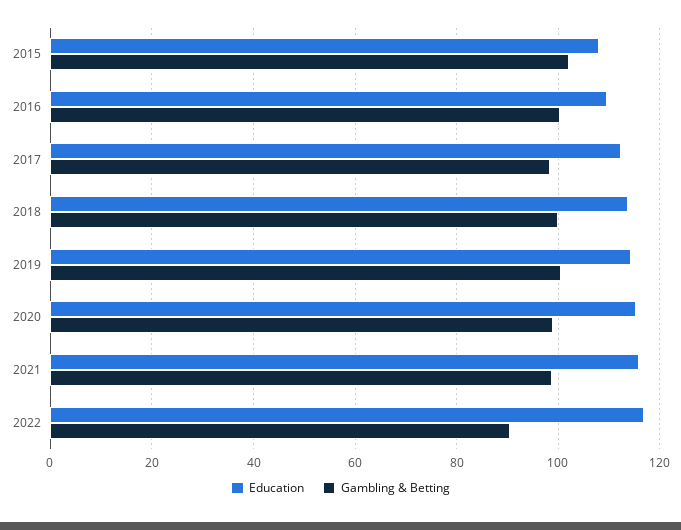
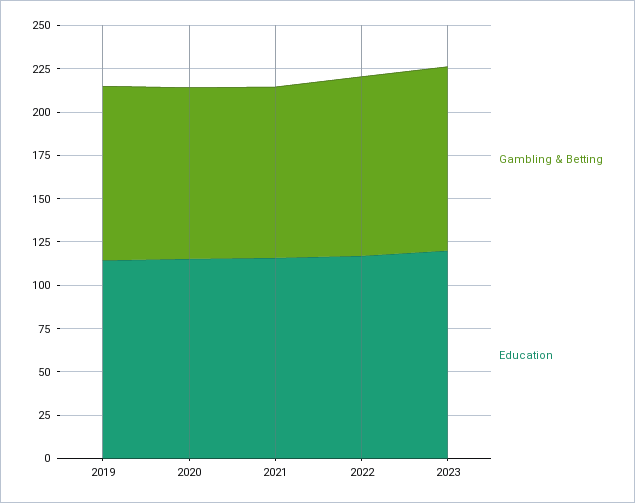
Education, 2015: 108 -> none
Gambling & Betting, 2015: 102 -> none
Education, 2016: 110 -> none
Gambling & Betting, 2016: 100 -> none
Education, 2017: 112 -> none
Gambling & Betting, 2017: 98 -> none
Education, 2018: 114 -> none
Gambling & Betting, 2018: 100 -> none
Gambling & Betting, 2022: 90 -> 105
Gambling & Betting, 2023: none -> 105
Education, 2023: none -> 120

